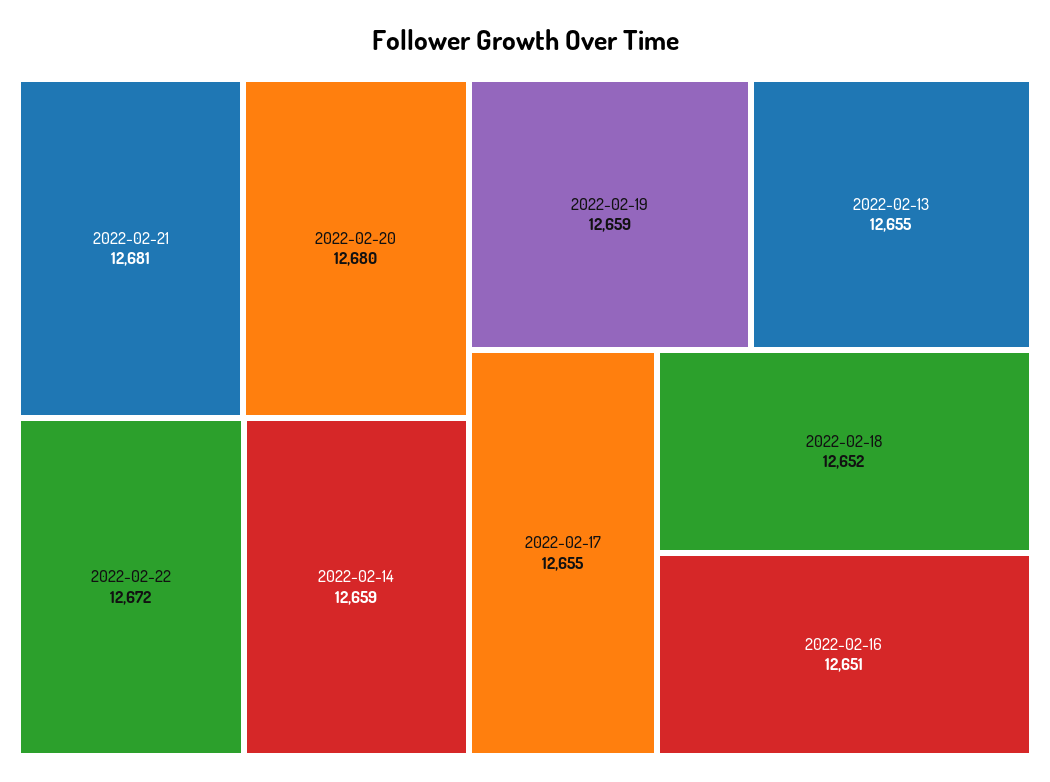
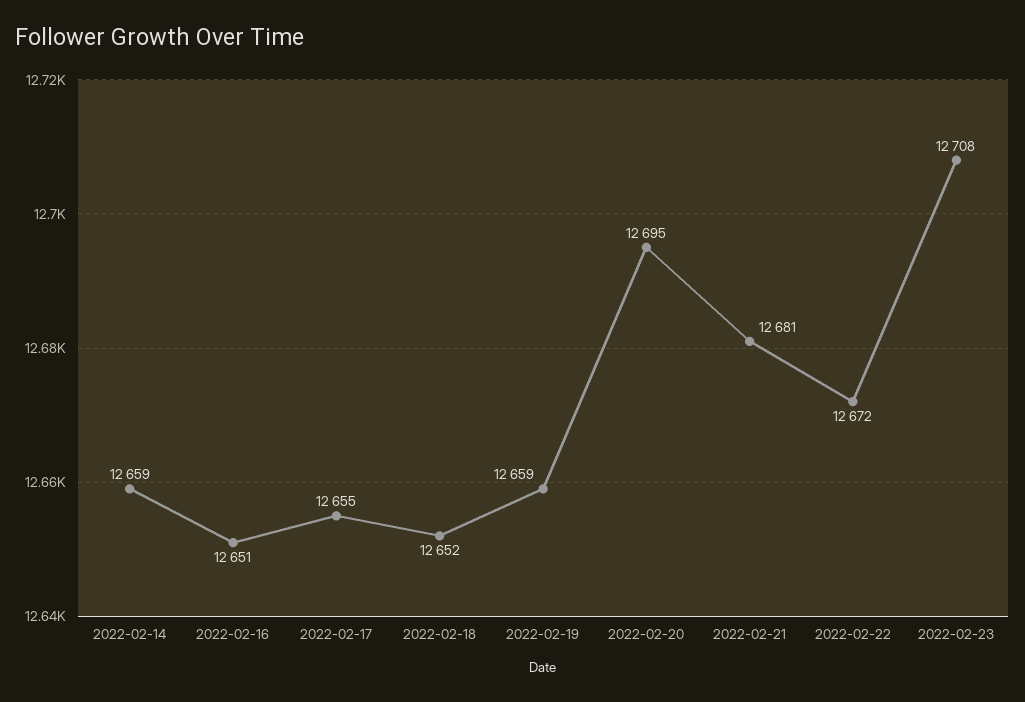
2022-02-20: 12680 -> 12695
2022-02-13: 12655 -> none
2022-02-23: none -> 12708

